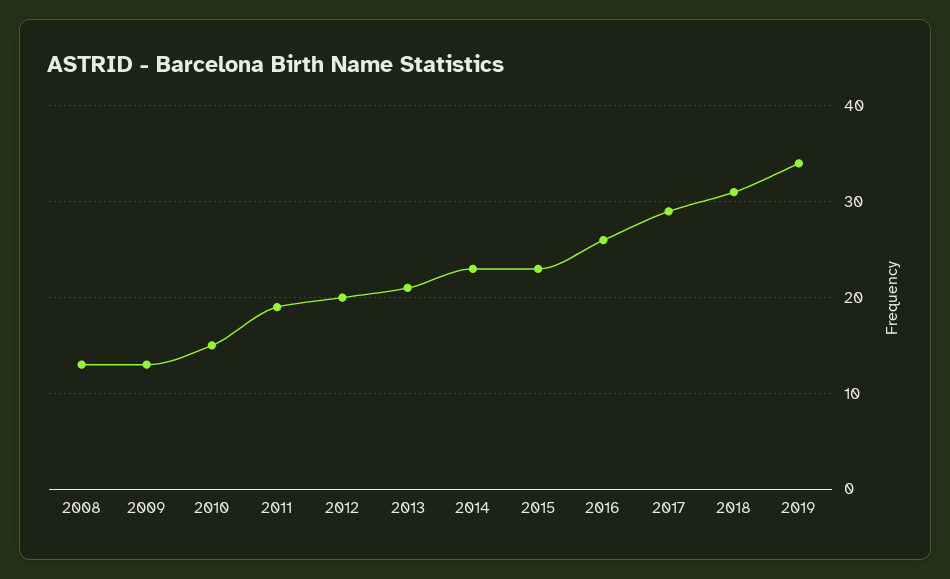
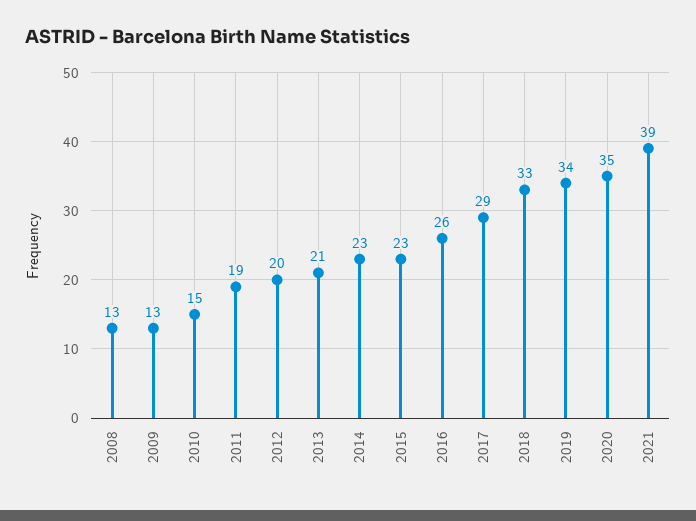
2018: 31 -> 33
2020: none -> 35
2021: none -> 39

